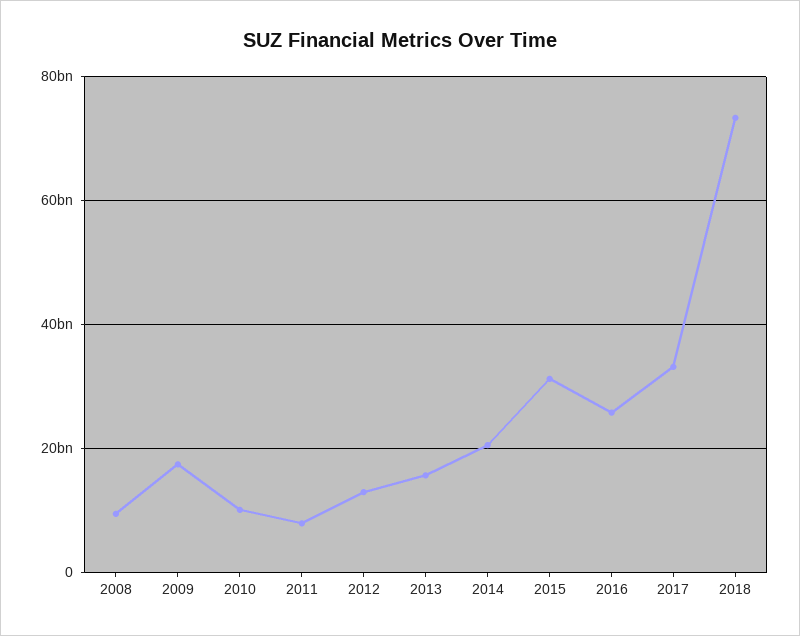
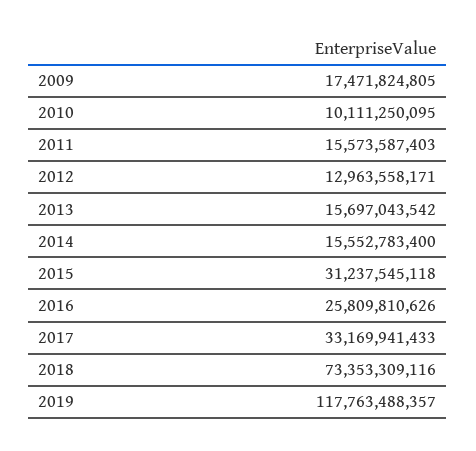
2008: 10000000000 -> none
2011: 8000000000 -> 15573587403
2014: 20000000000 -> 15552783400
2019: none -> 117763488357

